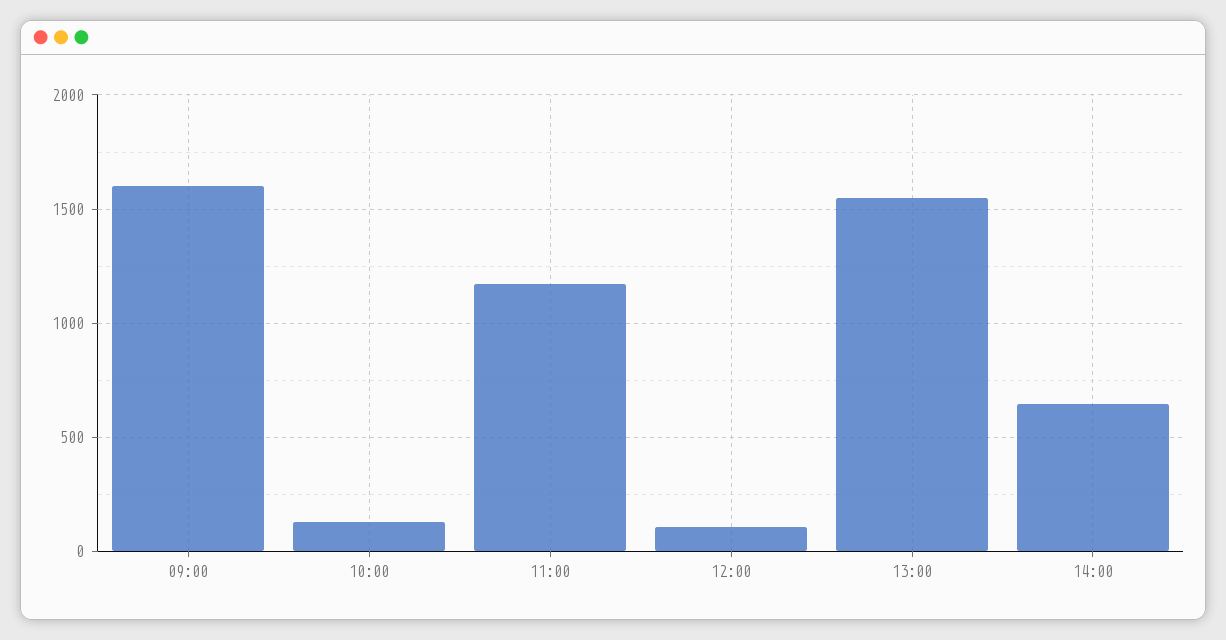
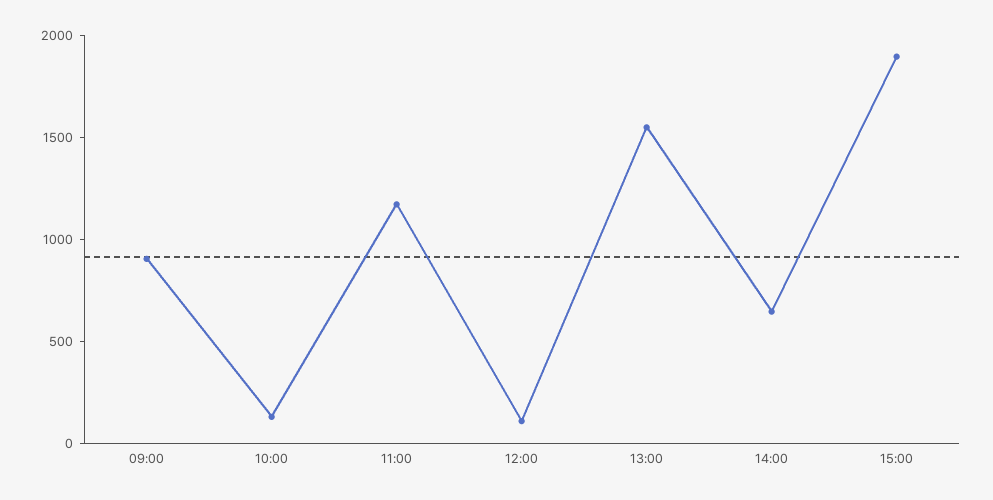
09:00: 1600 -> 900
15:00: none -> 1900

